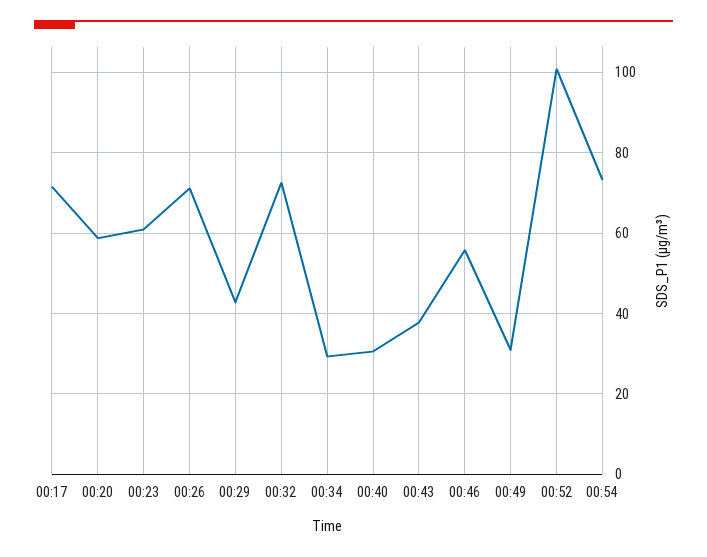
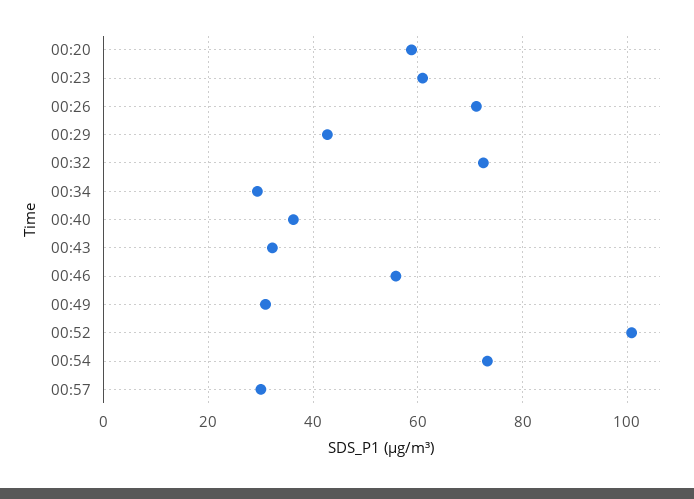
00:17: 72 -> none
00:40: 30 -> 36
00:43: 38 -> 32
00:57: none -> 30

